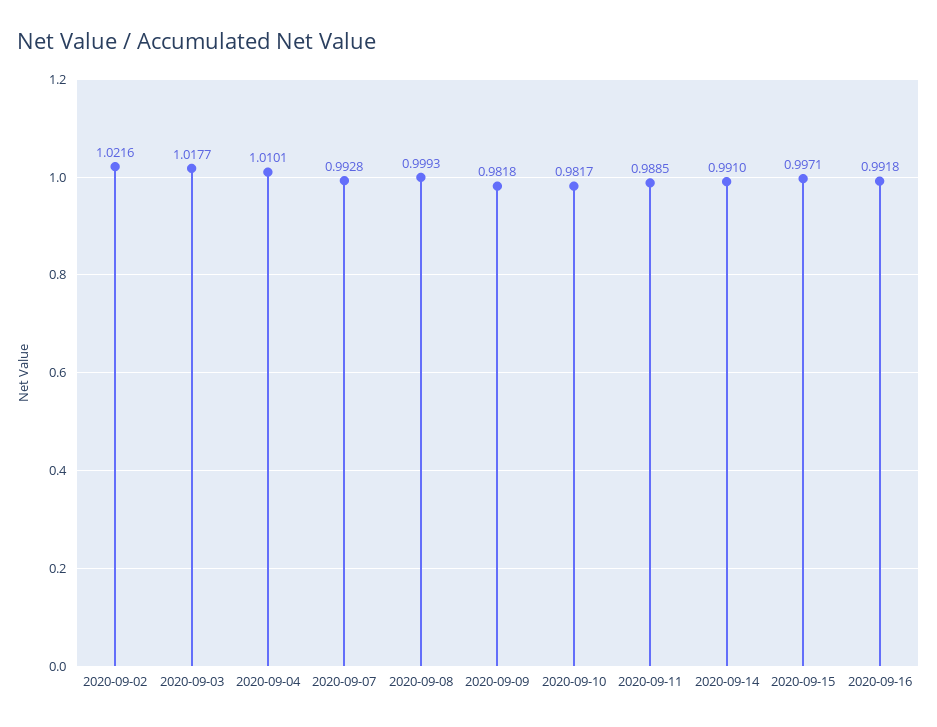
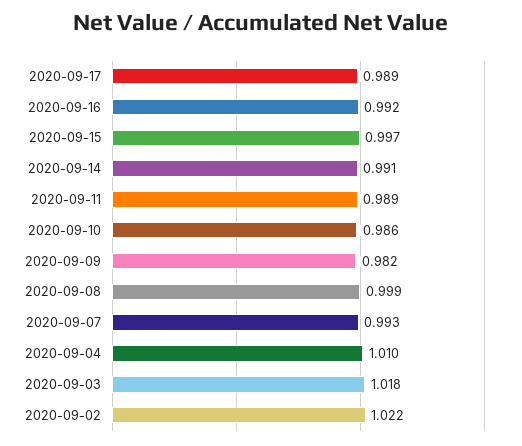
2020-09-10: 0.9817 -> 0.986
2020-09-17: none -> 0.989

